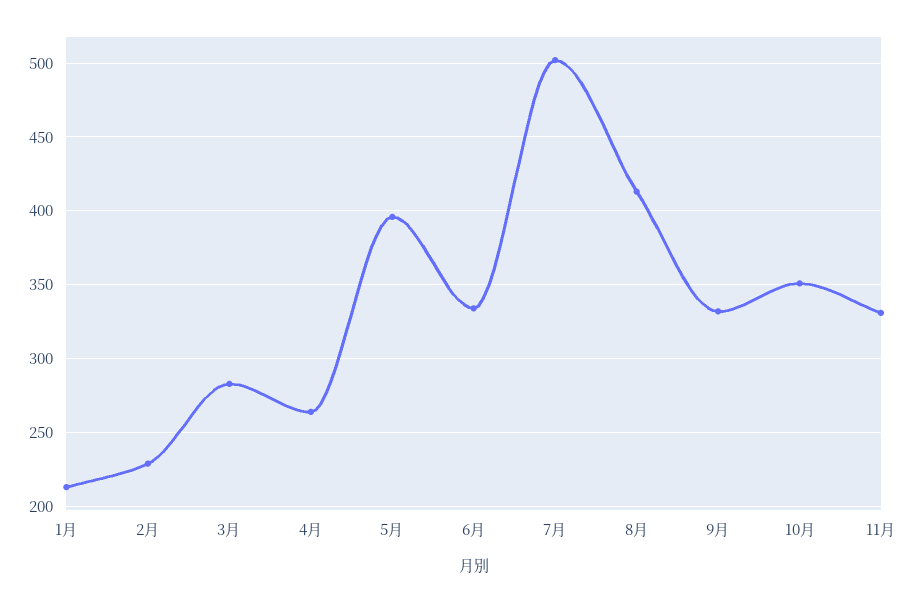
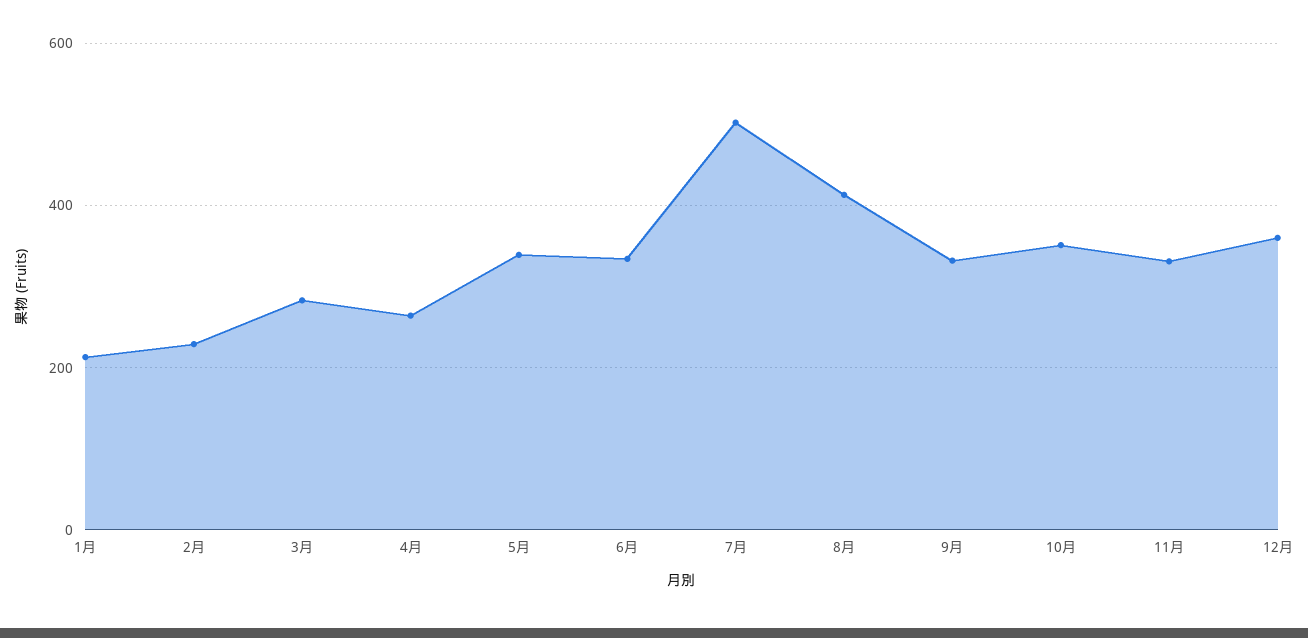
5月: 395 -> 340
12月: none -> 360

